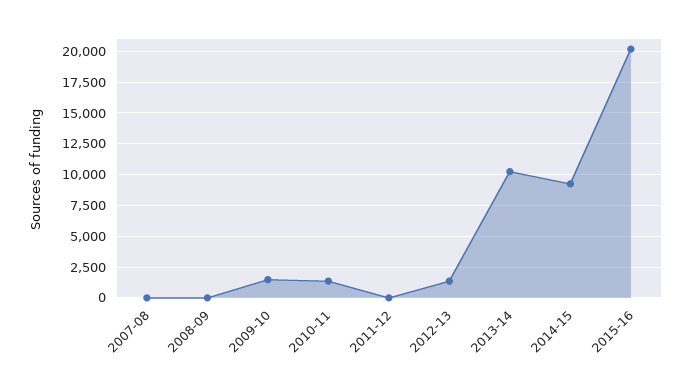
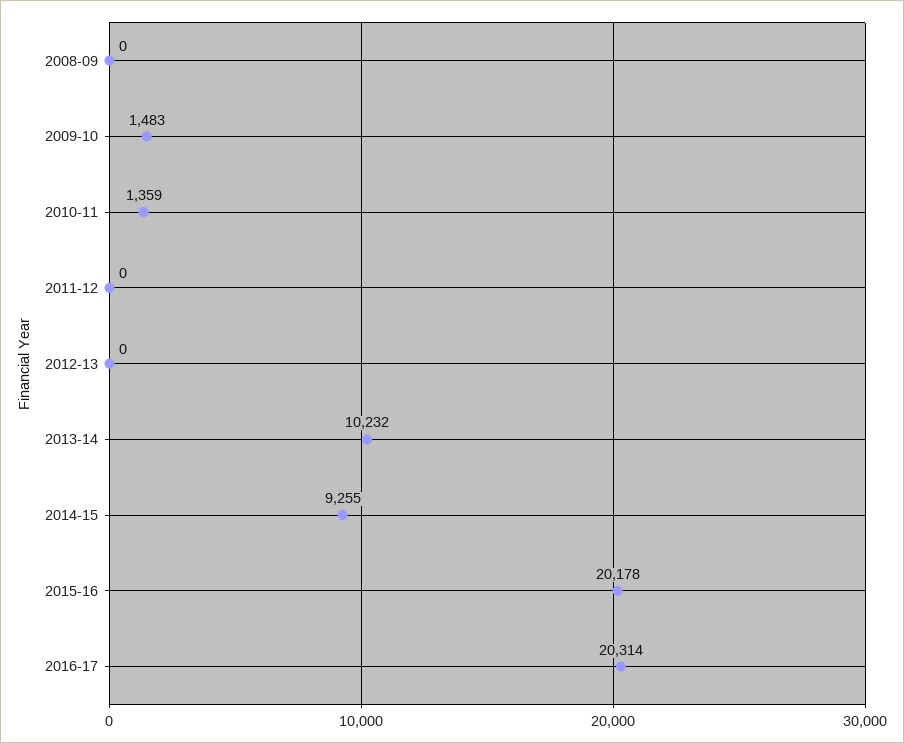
2007-08: 0 -> none
2012-13: 1500 -> 0
2016-17: none -> 20314

